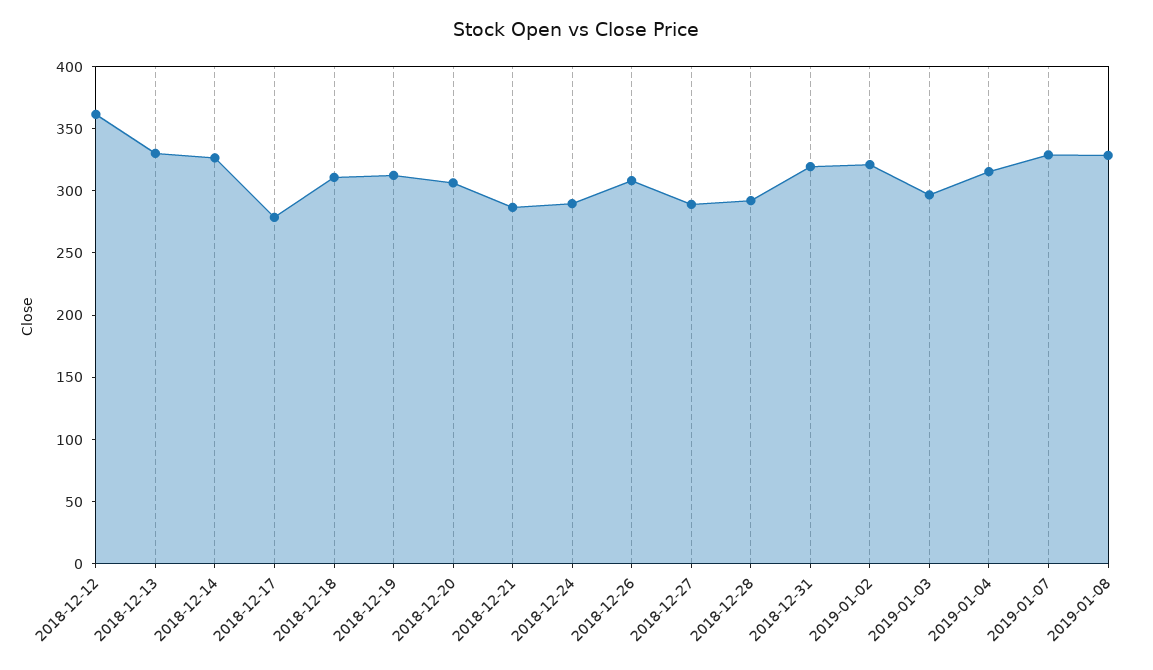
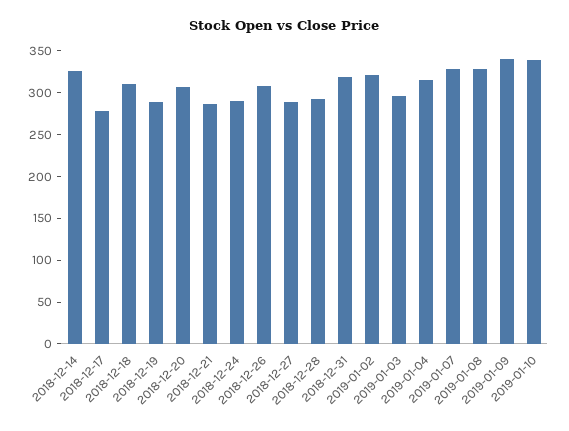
2018-12-12: 360 -> none
2018-12-13: 330 -> none
2018-12-19: 310 -> 290
2019-01-09: none -> 340
2019-01-10: none -> 340

